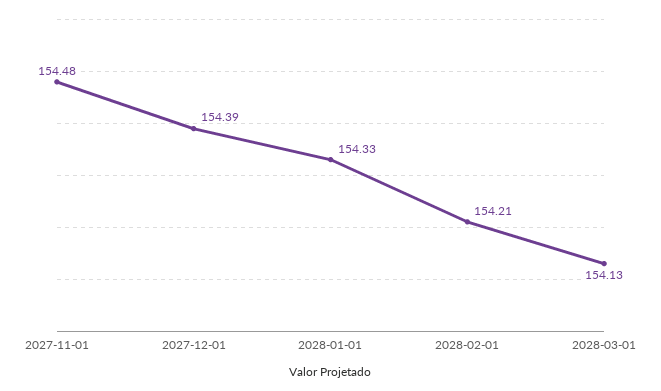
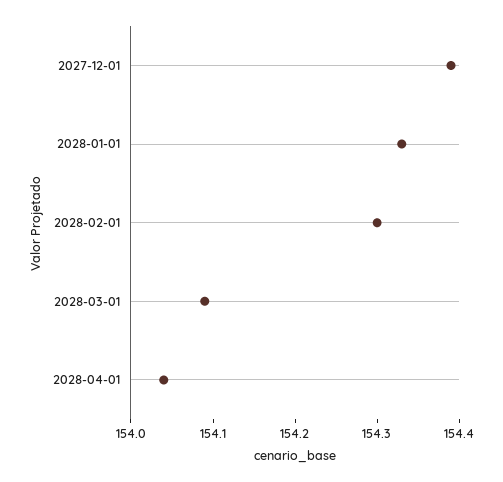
2027-11-01: 154.48 -> none
2028-02-01: 154.21 -> 154.3
2028-03-01: 154.13 -> 154.09
2028-04-01: none -> 154.04

